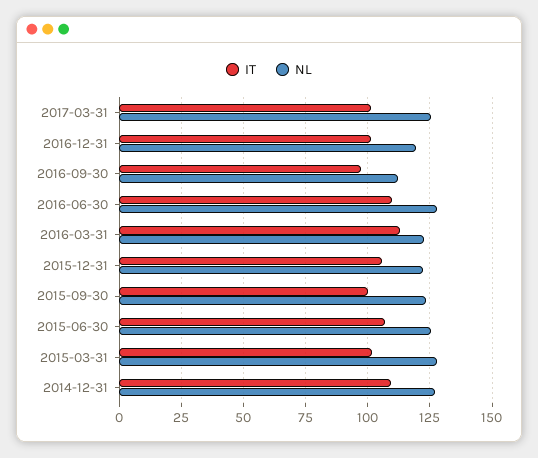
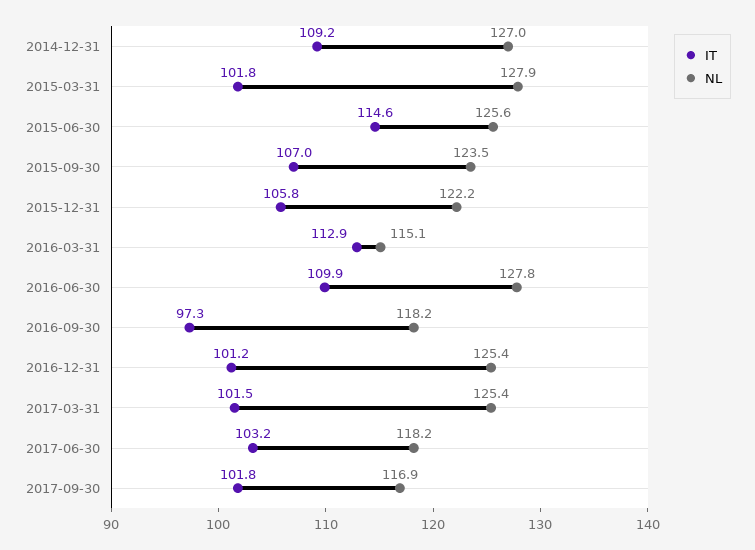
NL, 2016-12-31: 120 -> 125.4
NL, 2016-09-30: 112.5 -> 118.2
NL, 2016-03-31: 122.5 -> 115.1
IT, 2015-09-30: 100 -> 107
IT, 2015-06-30: 107.5 -> 114.6
IT, 2017-06-30: none -> 103.2
NL, 2017-06-30: none -> 118.2
IT, 2017-09-30: none -> 101.8
NL, 2017-09-30: none -> 116.9

